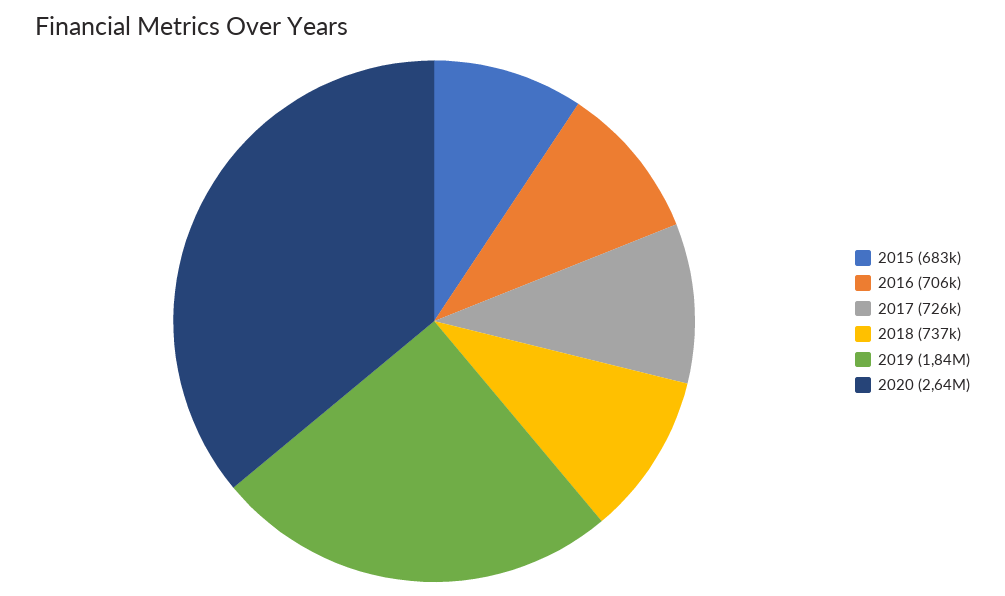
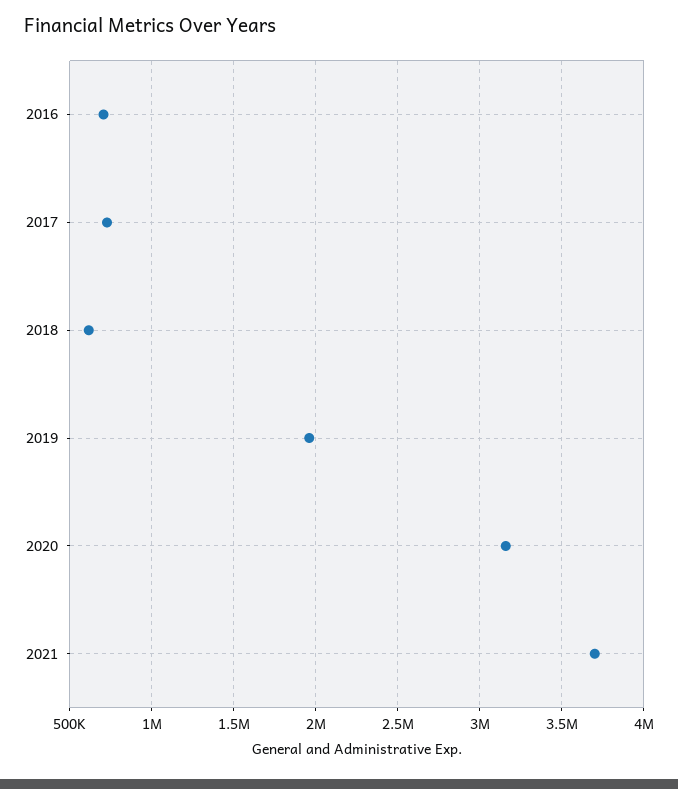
2015: 683000 -> none
2018: 737000 -> 600000
2019: 1840000 -> 1950000
2020: 2640000 -> 3150000
2021: none -> 3700000

